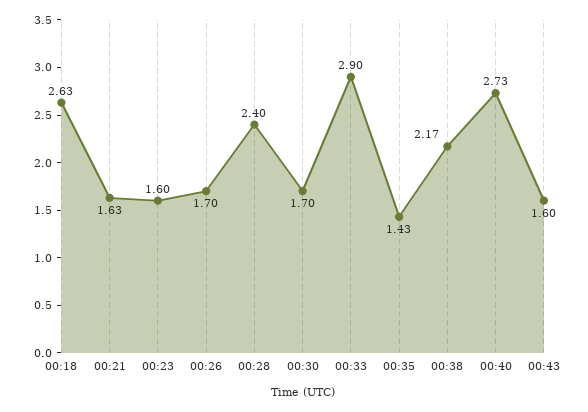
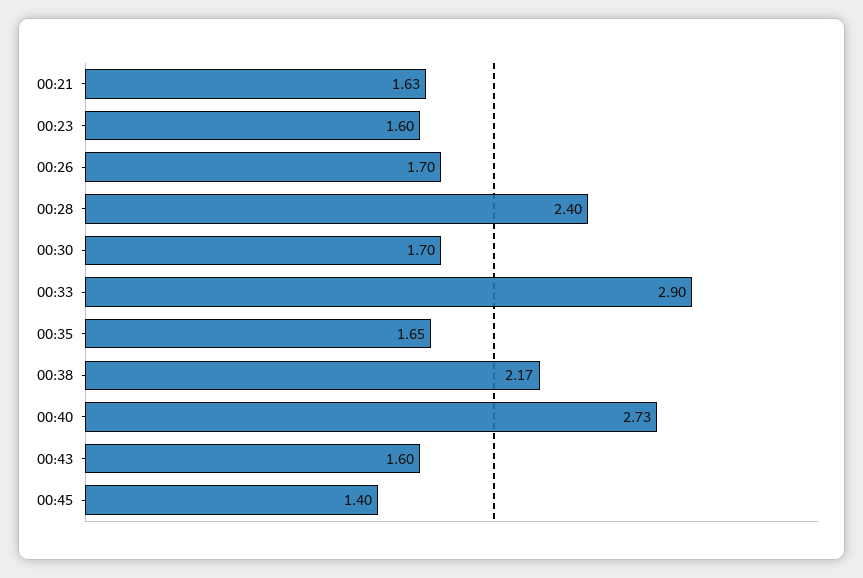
00:18: 2.63 -> none
00:35: 1.43 -> 1.65
00:45: none -> 1.4

